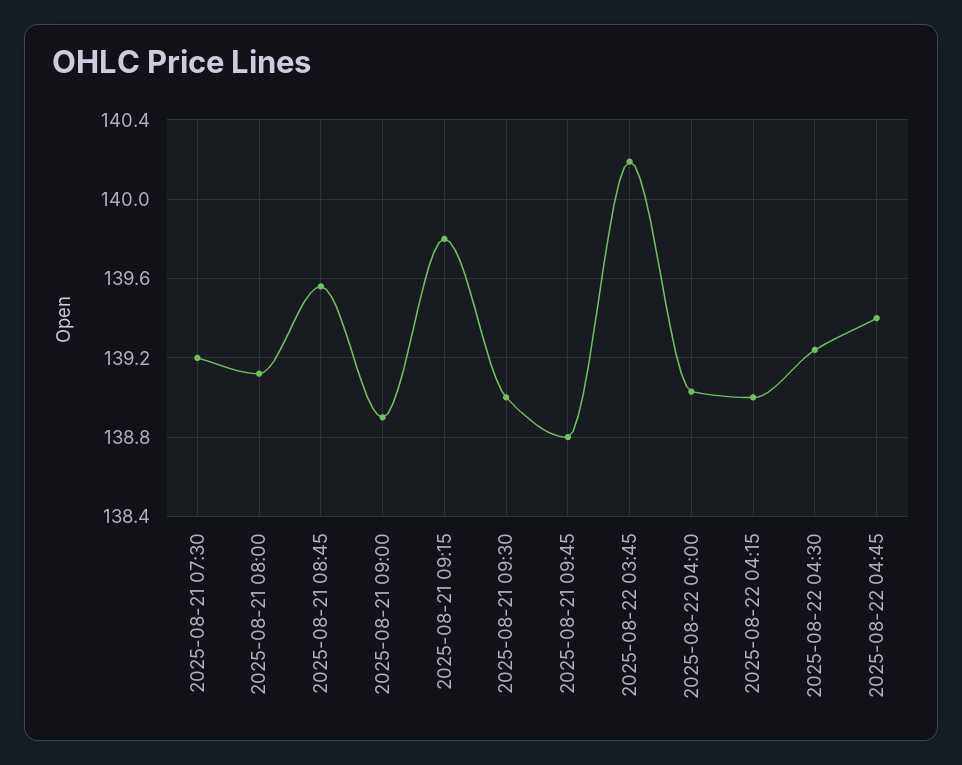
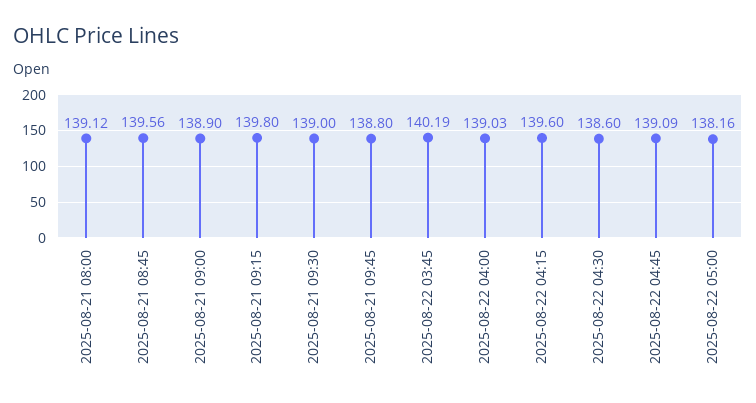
2025-08-21 07:30: 139.2 -> none
2025-08-22 04:15: 139 -> 139.6
2025-08-22 04:30: 139.25 -> 138.6
2025-08-22 04:45: 139.4 -> 139.09
2025-08-22 05:00: none -> 138.16

